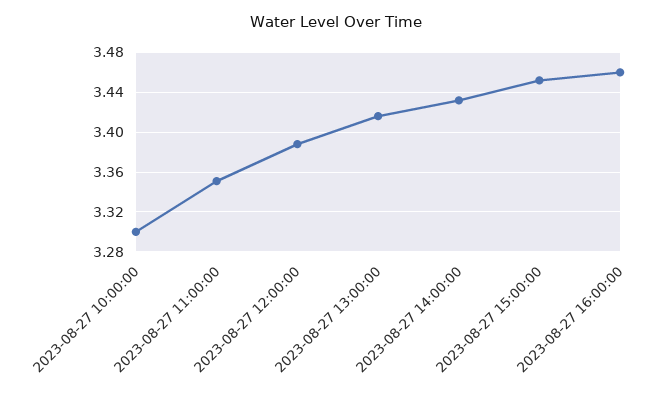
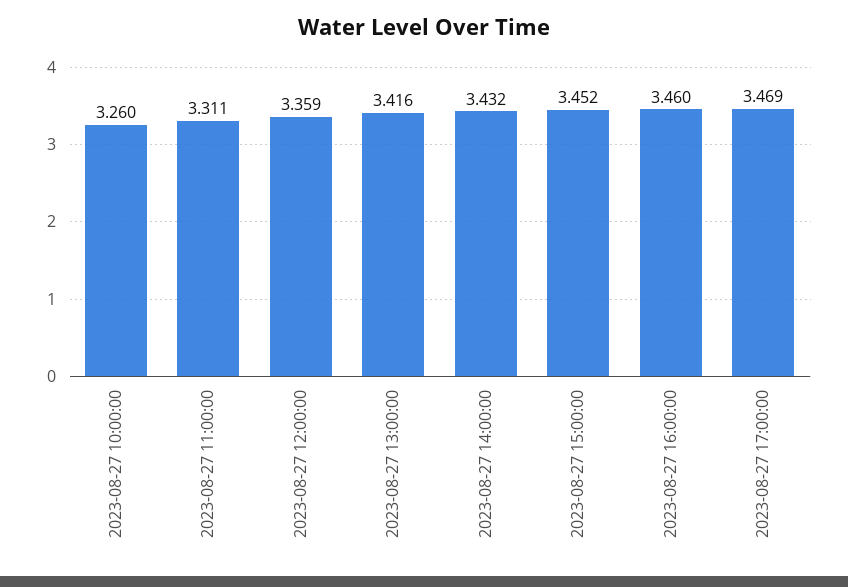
2023-08-27 10:00:00: 3.3 -> 3.26
2023-08-27 11:00:00: 3.35 -> 3.311
2023-08-27 12:00:00: 3.39 -> 3.359
2023-08-27 17:00:00: none -> 3.469

